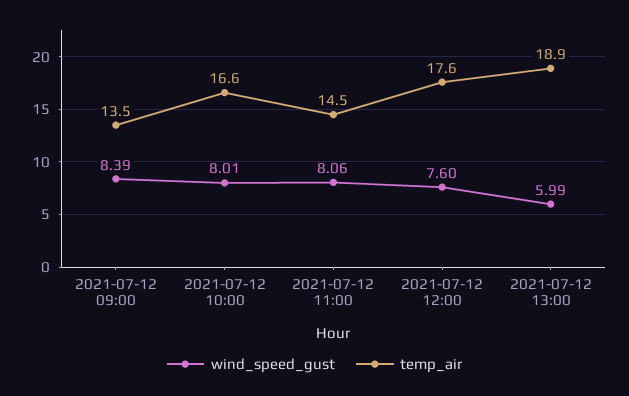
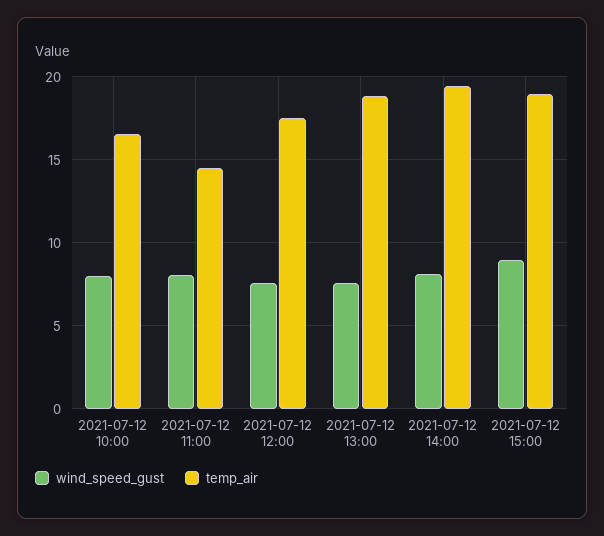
wind_speed_gust, 2021-07-12 09:00: 8.39 -> none
temp_air, 2021-07-12 09:00: 13.5 -> none
wind_speed_gust, 2021-07-12 13:00: 5.99 -> 7.5
wind_speed_gust, 2021-07-12 14:00: none -> 8
temp_air, 2021-07-12 14:00: none -> 19.5
wind_speed_gust, 2021-07-12 15:00: none -> 9
temp_air, 2021-07-12 15:00: none -> 19

